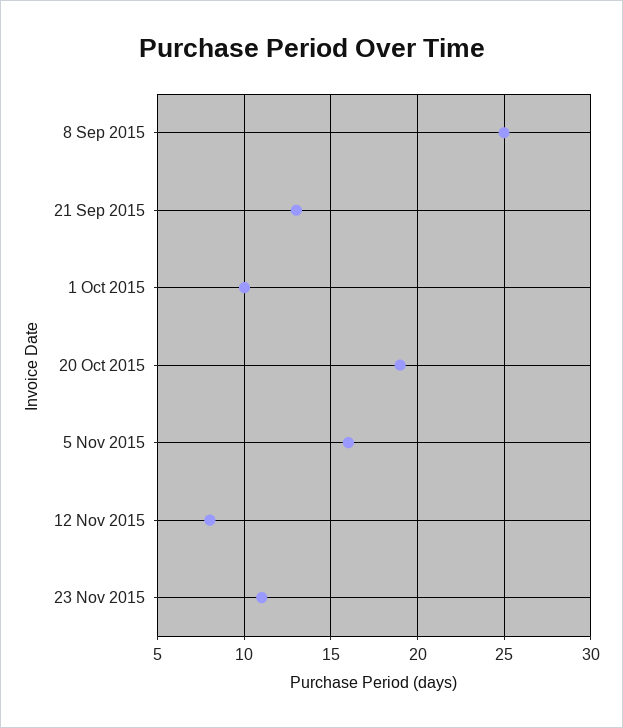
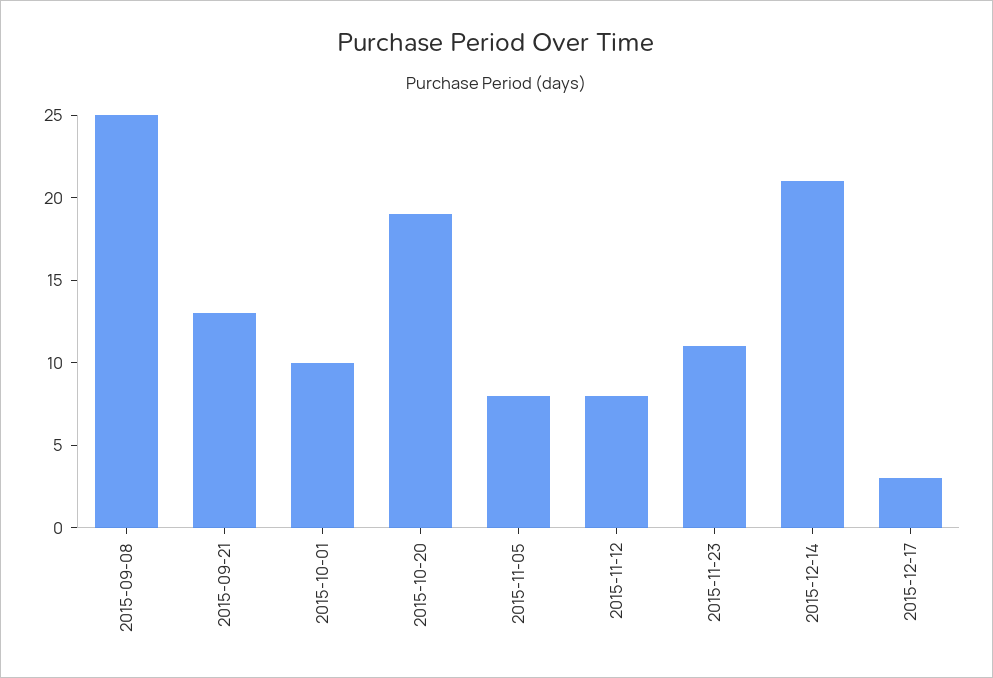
5 Nov 2015: 16 -> 8
2015-12-14: none -> 21
2015-12-17: none -> 3

